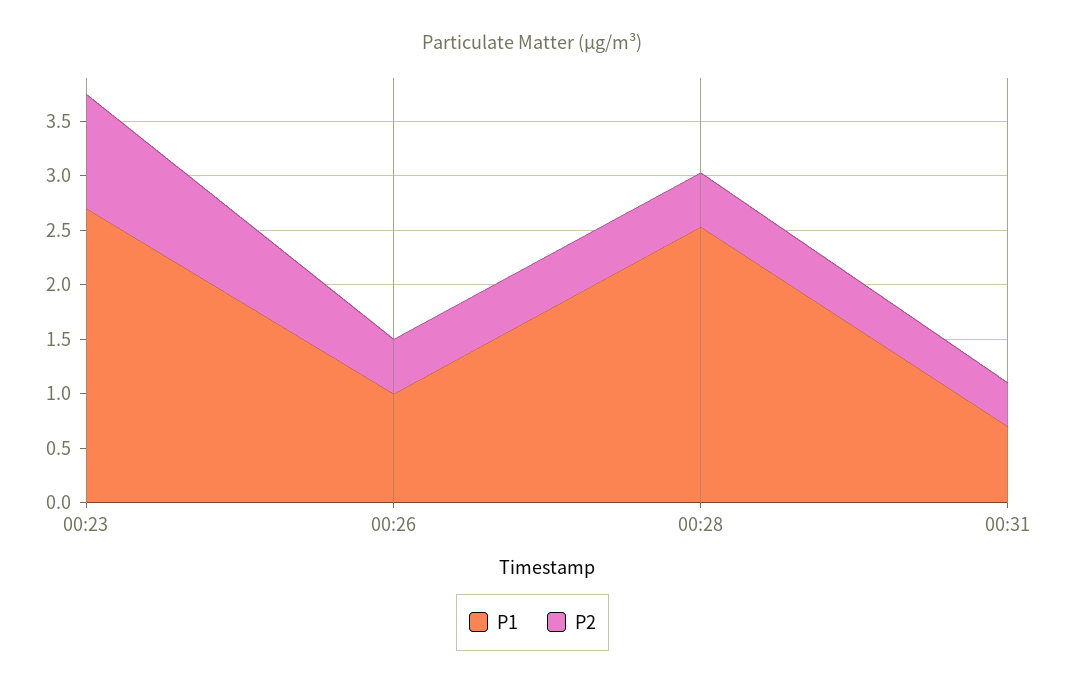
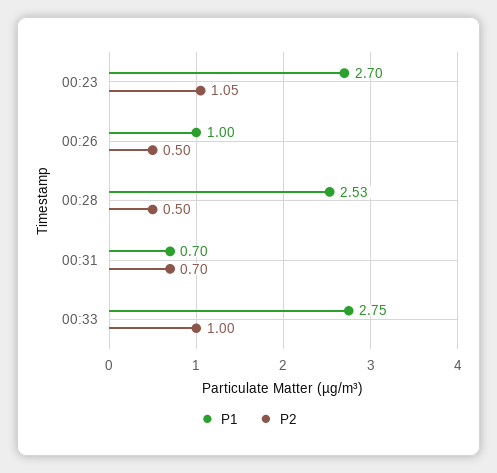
P2, 00:31: 0.4 -> 0.7
P1, 00:33: none -> 2.75
P2, 00:33: none -> 1

